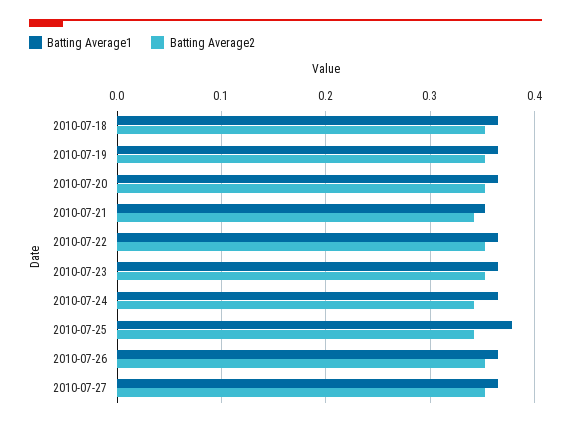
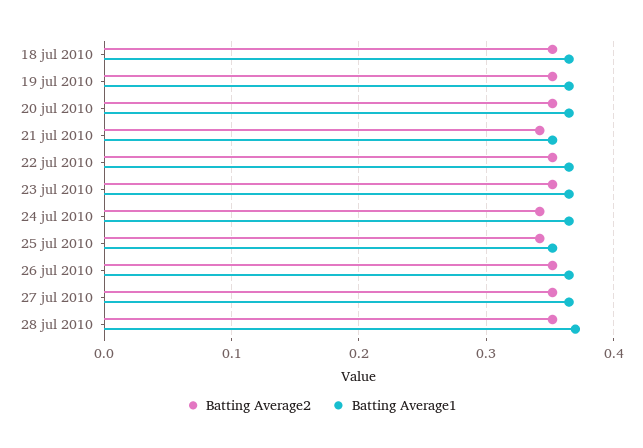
Batting Average1, 2010-07-25: 0.38 -> 0.35
Batting Average2, 28 jul 2010: none -> 0.35
Batting Average1, 28 jul 2010: none -> 0.37

